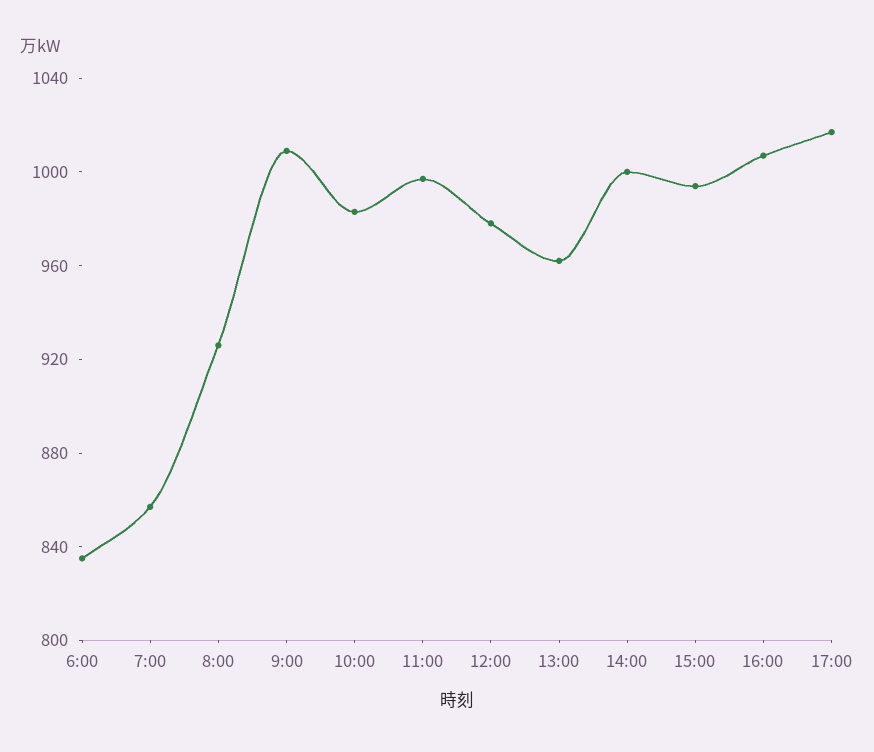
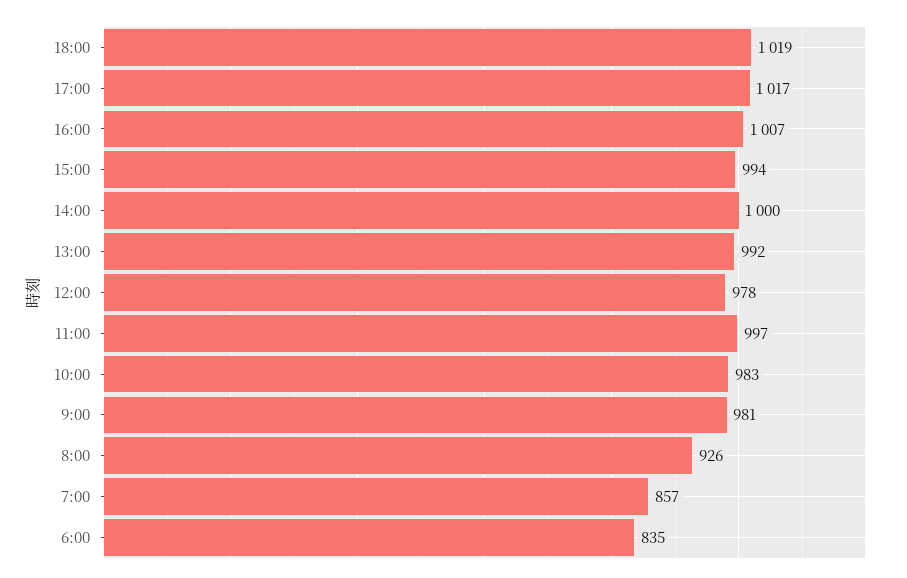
9:00: 1010 -> 981
13:00: 960 -> 992
18:00: none -> 1019

